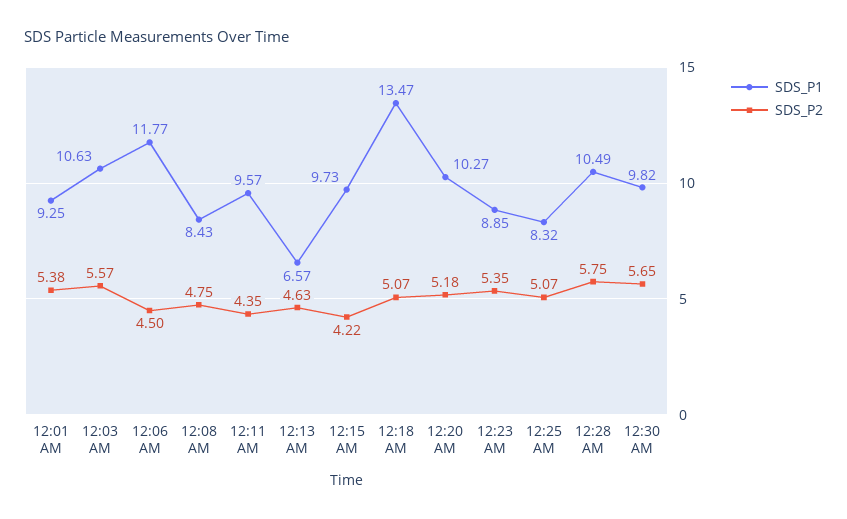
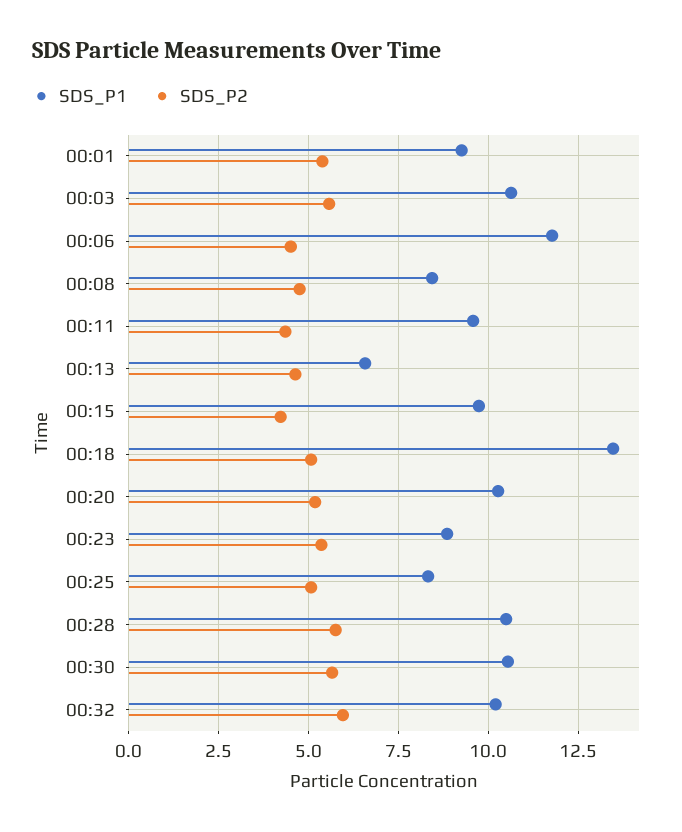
SDS_P1, 12:30 AM: 9.82 -> 10.5
SDS_P1, 00:32: none -> 10.25
SDS_P2, 00:32: none -> 6

